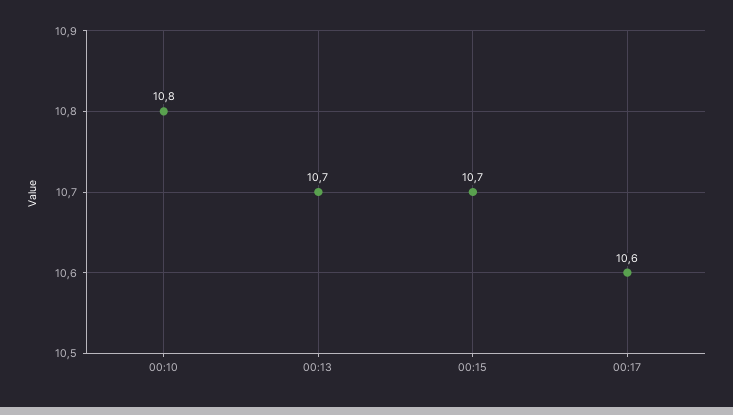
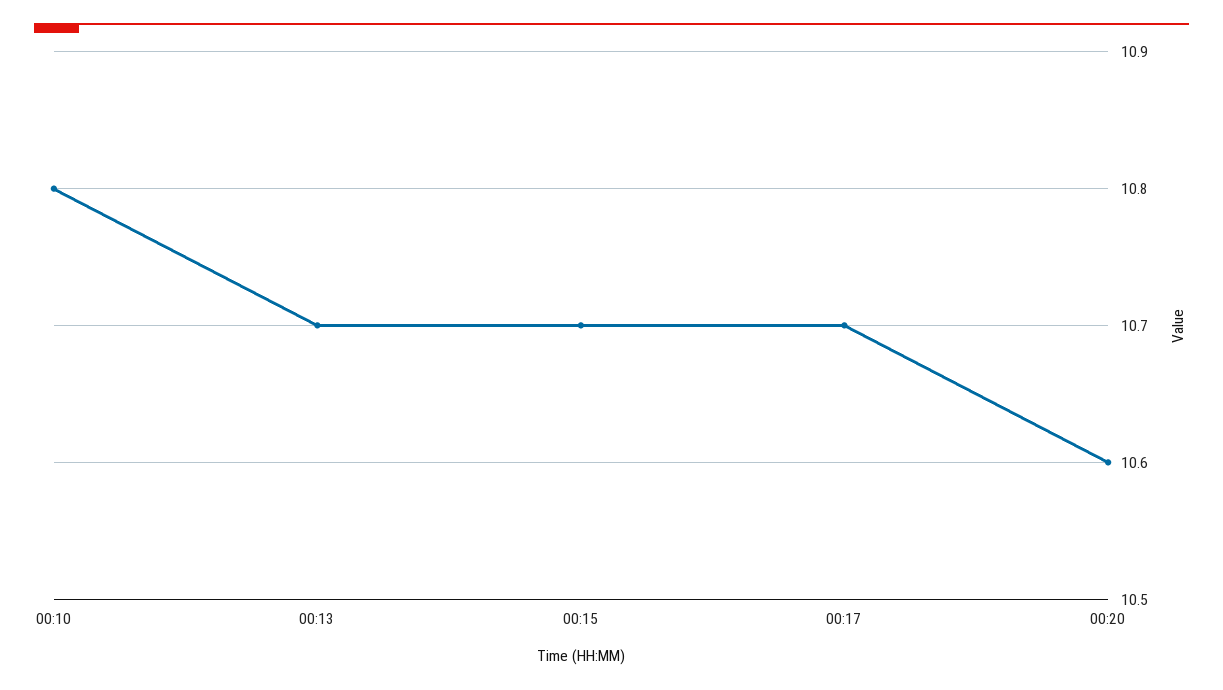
00:17: 10.6 -> 10.7
00:20: none -> 10.6

